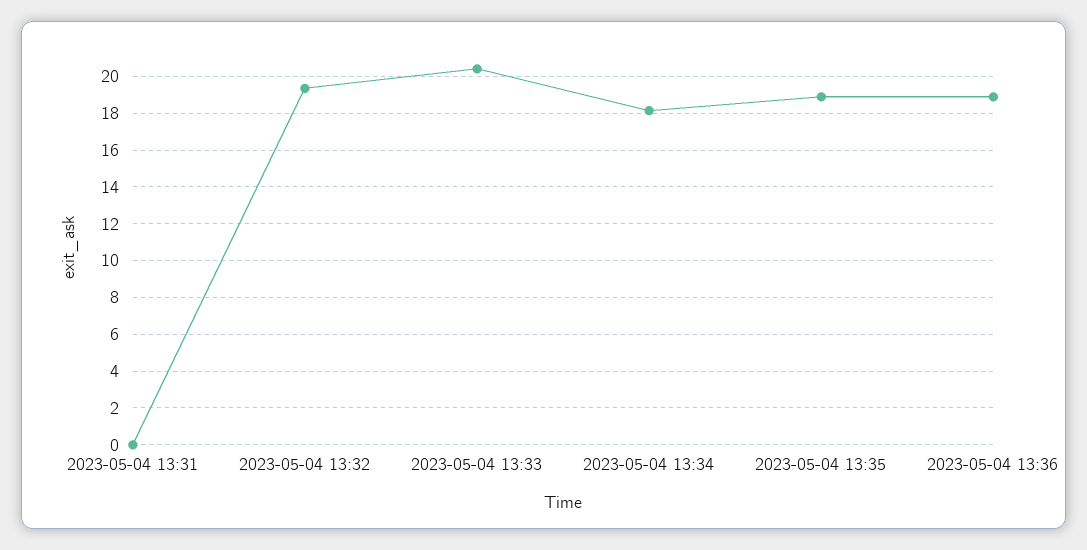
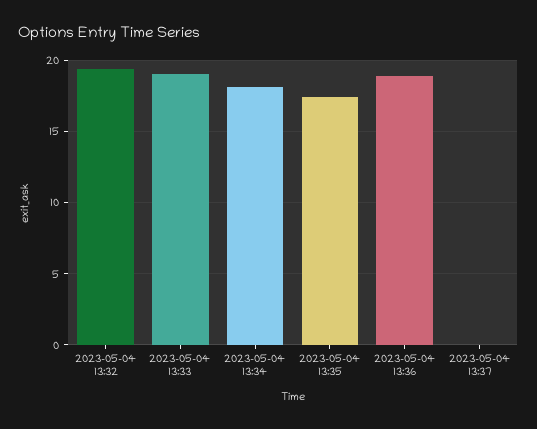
2023-05-04 13:31: 0 -> none
2023-05-04 13:33: 20.5 -> 19
2023-05-04 13:35: 19 -> 17.5
2023-05-04 13:37: none -> 0

